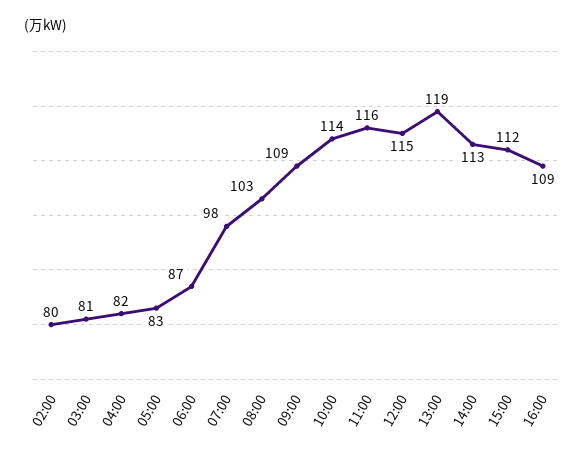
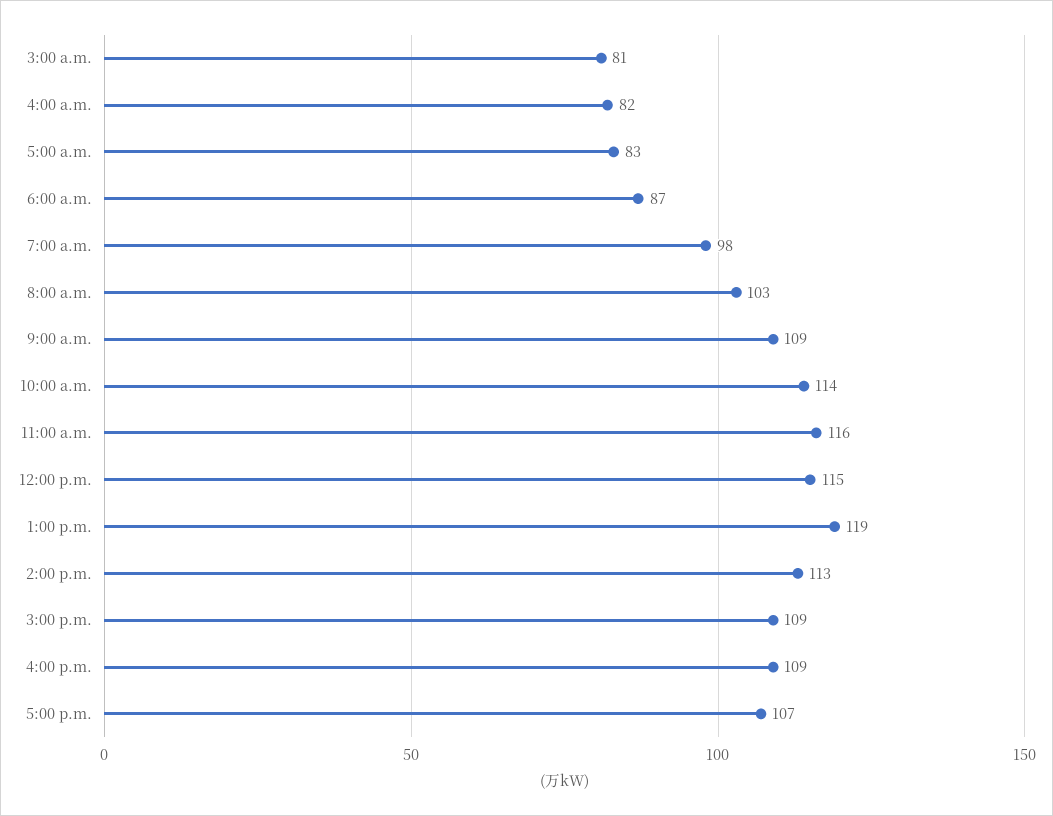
02:00: 80 -> none
15:00: 112 -> 109
5:00 p.m.: none -> 107

